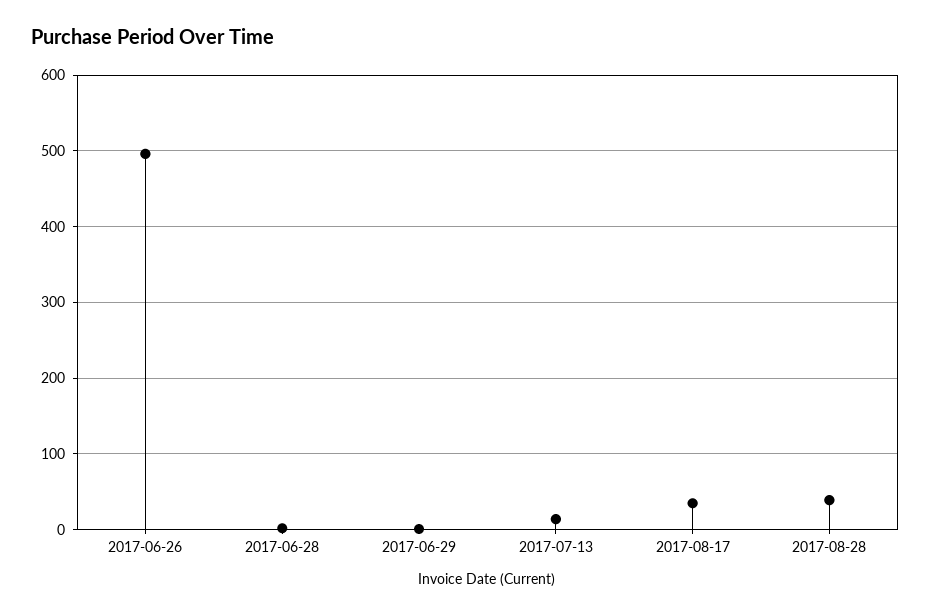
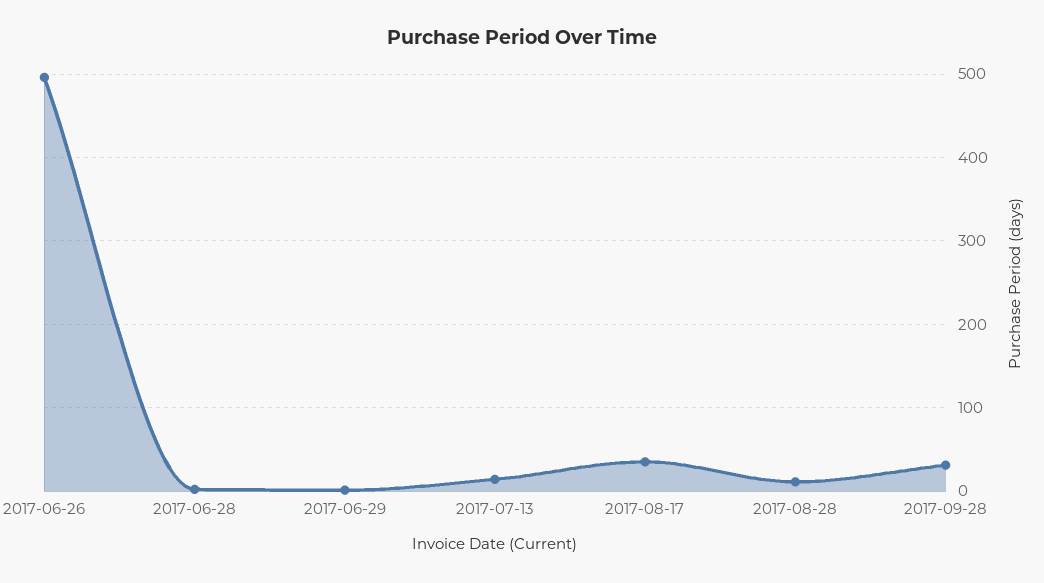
2017-08-28: 40 -> 10
2017-09-28: none -> 30

